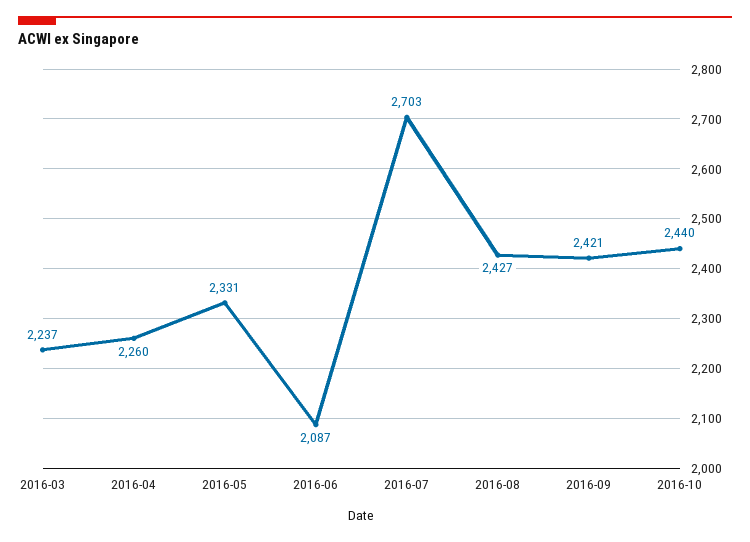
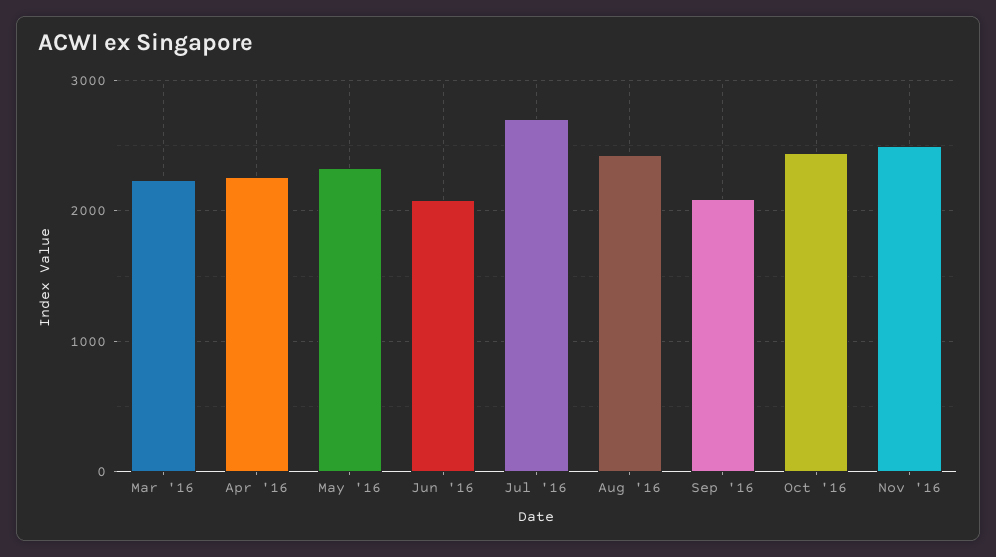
2016-09: 2421 -> 2100
Nov '16: none -> 2500

